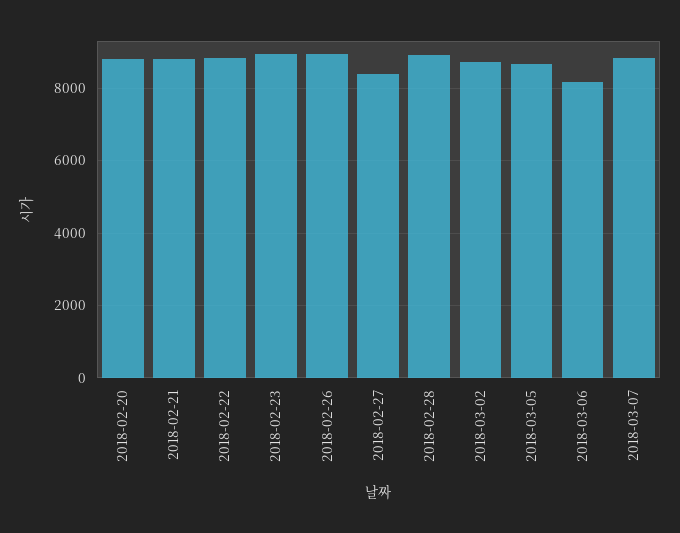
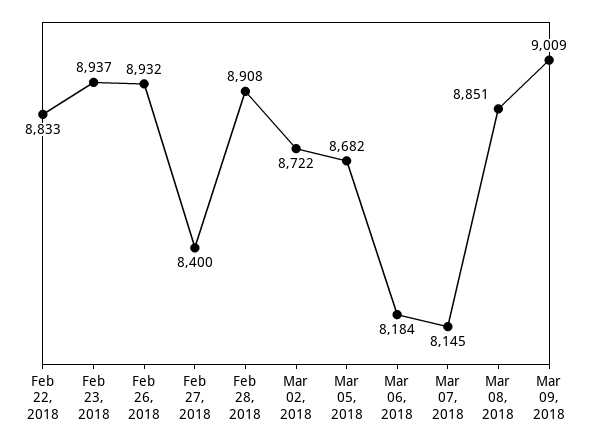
2018-02-20: 8800 -> none
2018-02-21: 8800 -> none
2018-03-07: 8800 -> 8145
Mar 08, 2018: none -> 8851
Mar 09, 2018: none -> 9009

